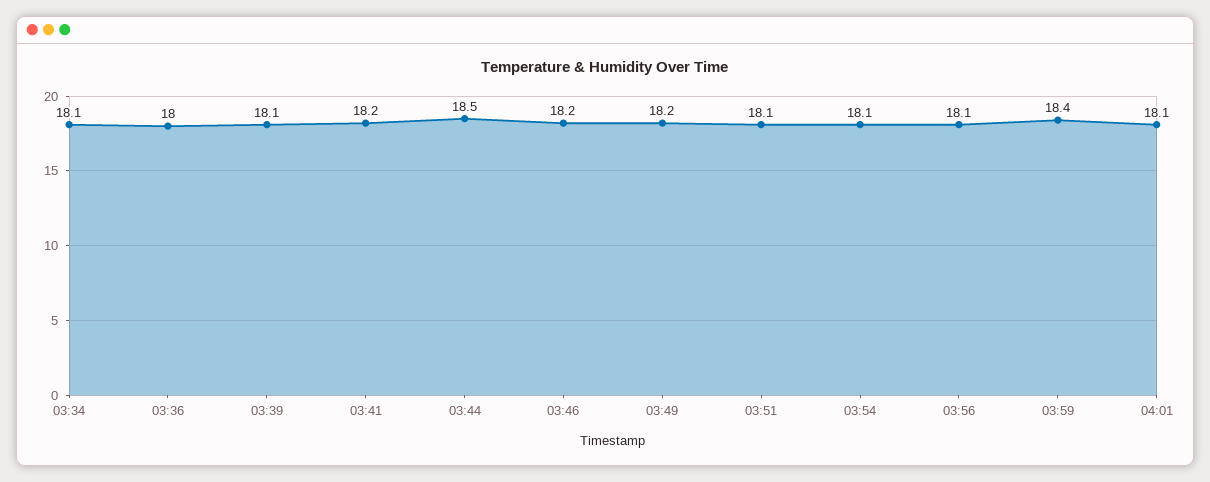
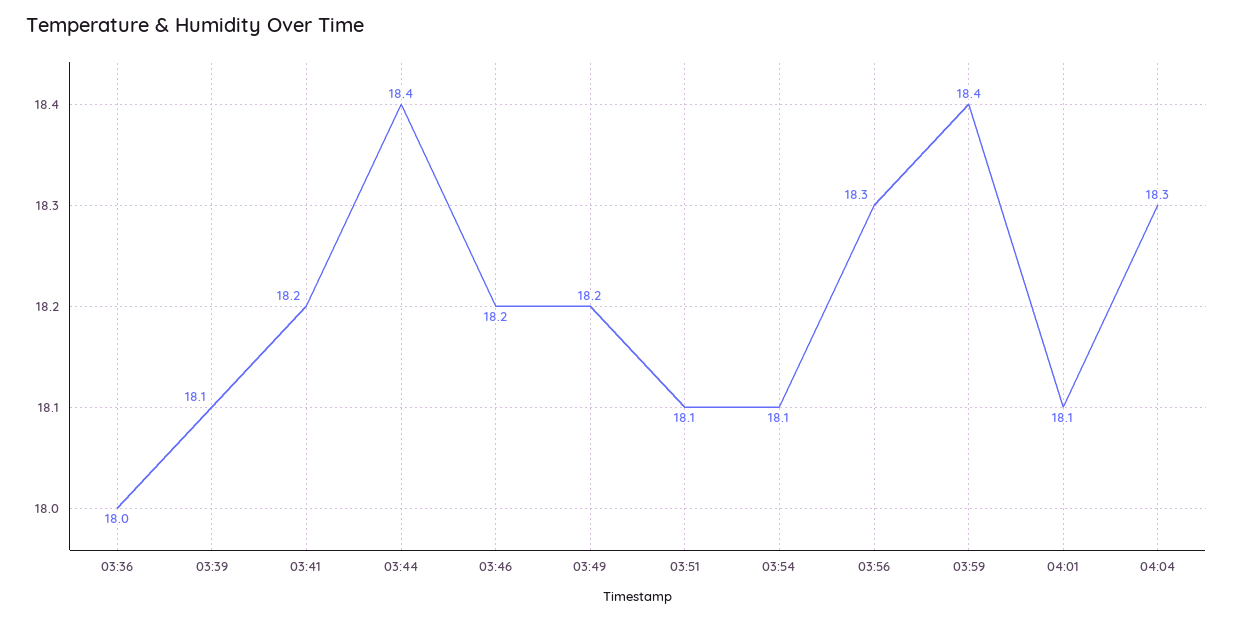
03:34: 18.1 -> none
03:44: 18.5 -> 18.4
03:56: 18.1 -> 18.3
04:04: none -> 18.3

